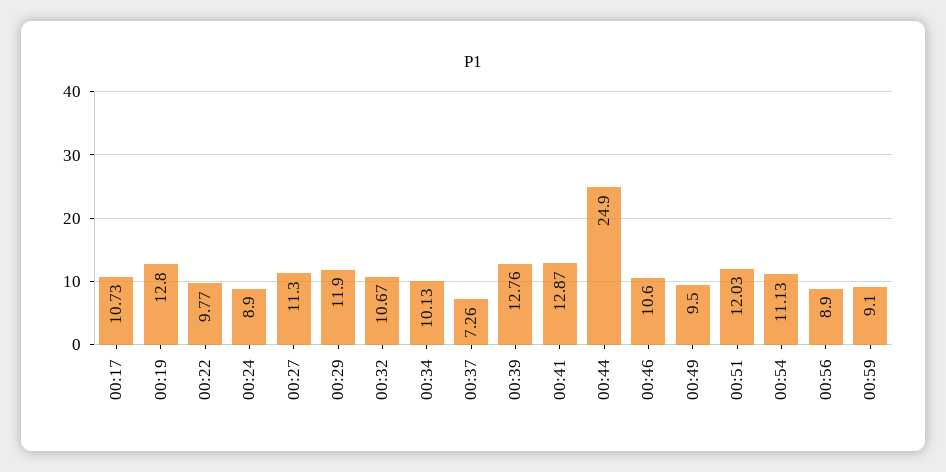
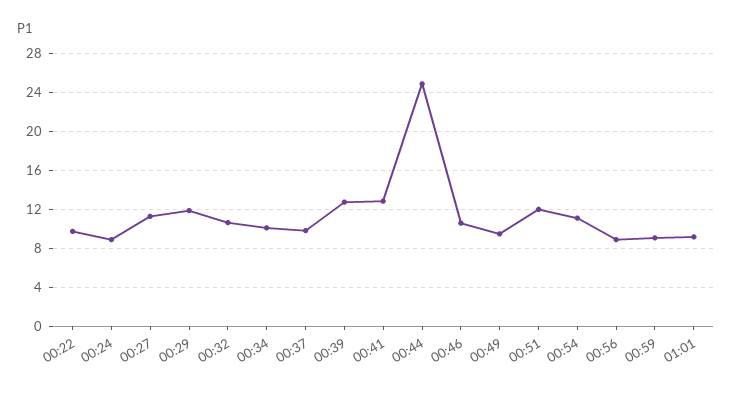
00:17: 10.73 -> none
00:19: 12.8 -> none
00:37: 7.26 -> 10
01:01: none -> 9

